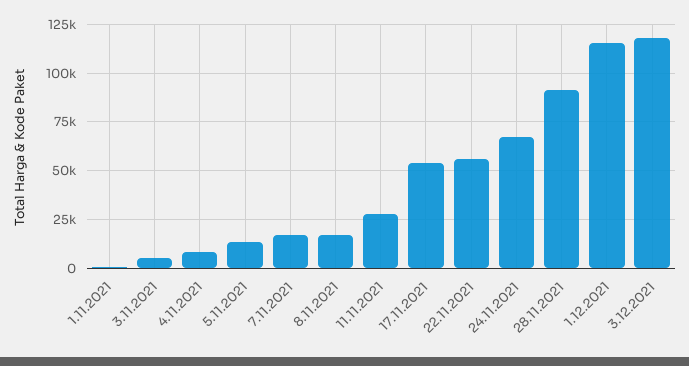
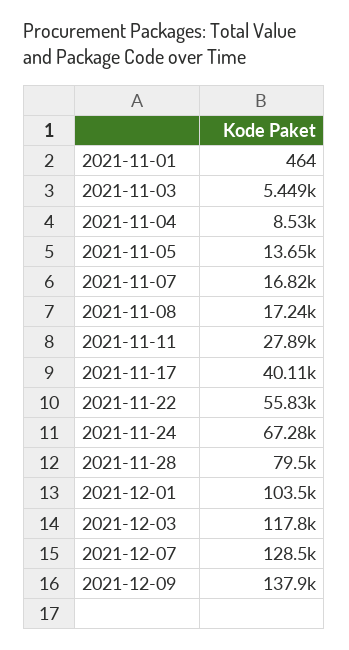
17.11.2021: 55000 -> 40110
28.11.2021: 90000 -> 79500
1.12.2021: 115000 -> 103500
2021-12-07: none -> 128500
2021-12-09: none -> 137900

